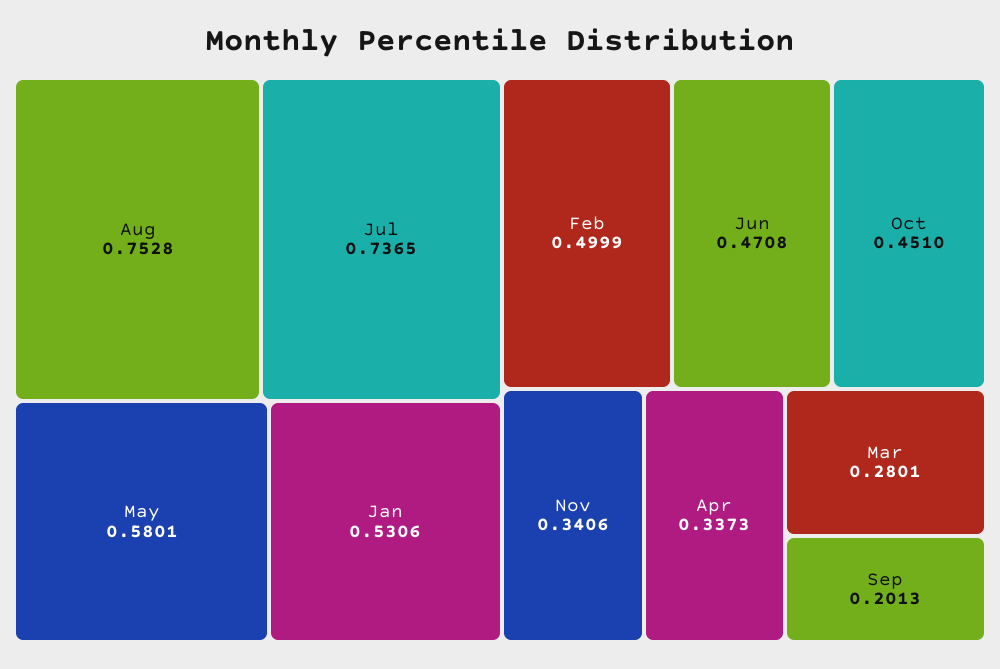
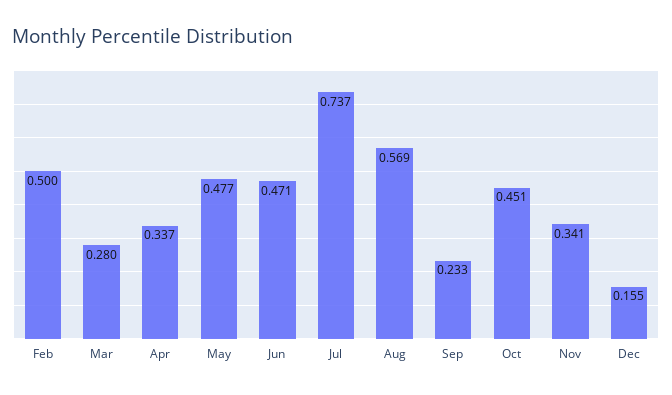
Aug: 0.7528 -> 0.569
May: 0.5801 -> 0.477
Jan: 0.5306 -> none
Sep: 0.2013 -> 0.233
Dec: none -> 0.155

